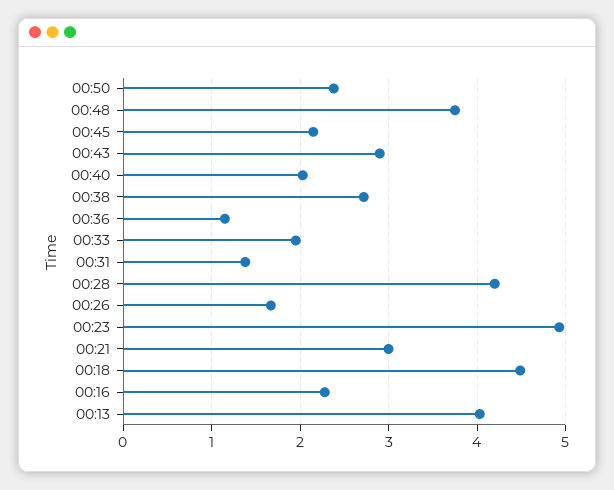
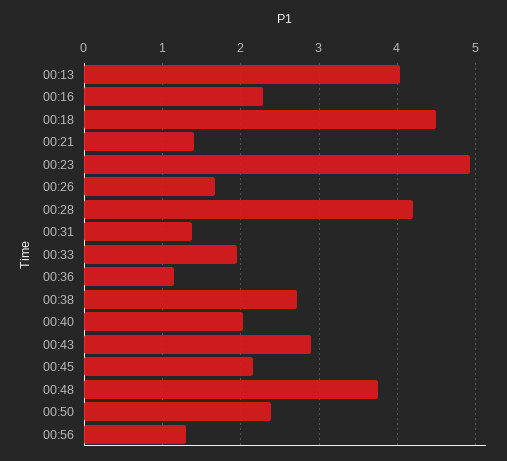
00:21: 3 -> 1.4
00:56: none -> 1.3

